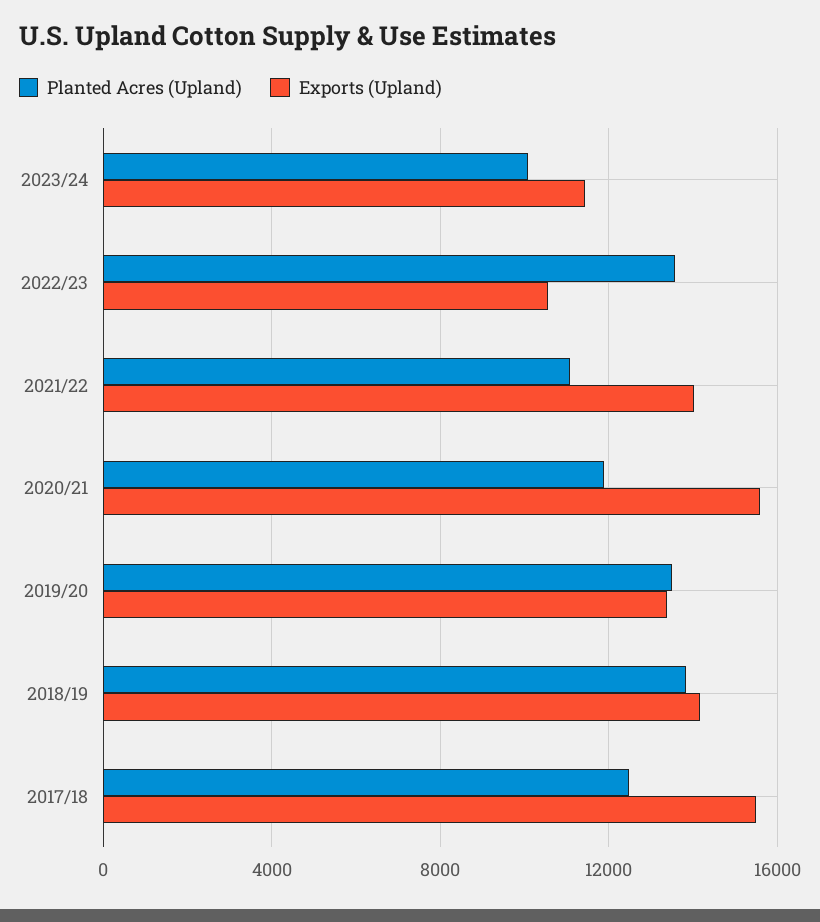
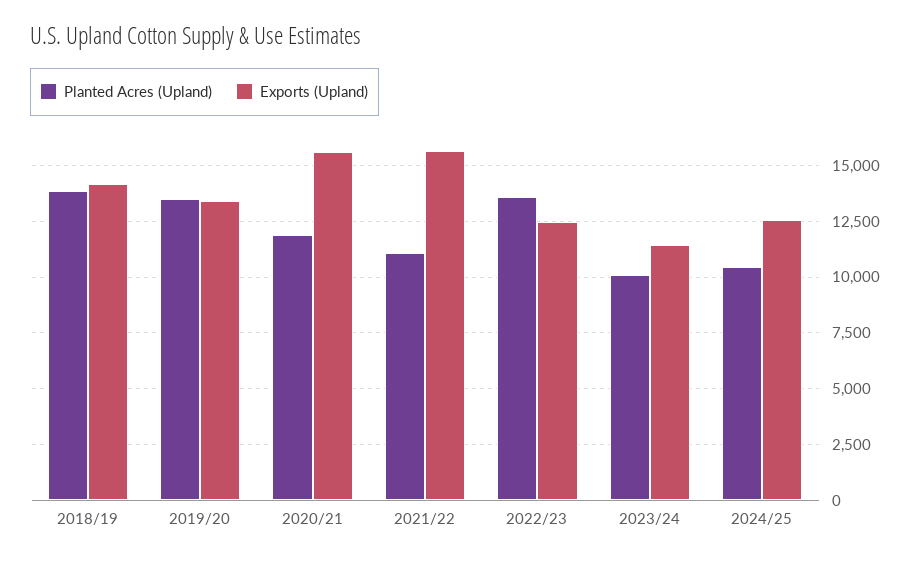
Exports (Upland), 2022/23: 10500 -> 12500
Exports (Upland), 2021/22: 14000 -> 15500
Planted Acres (Upland), 2017/18: 12500 -> none
Exports (Upland), 2017/18: 15500 -> none
Planted Acres (Upland), 2024/25: none -> 10500
Exports (Upland), 2024/25: none -> 12500

